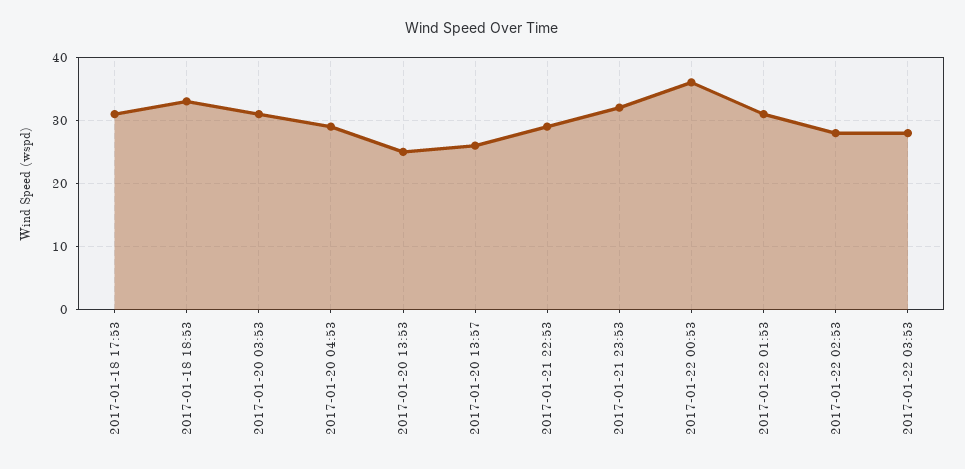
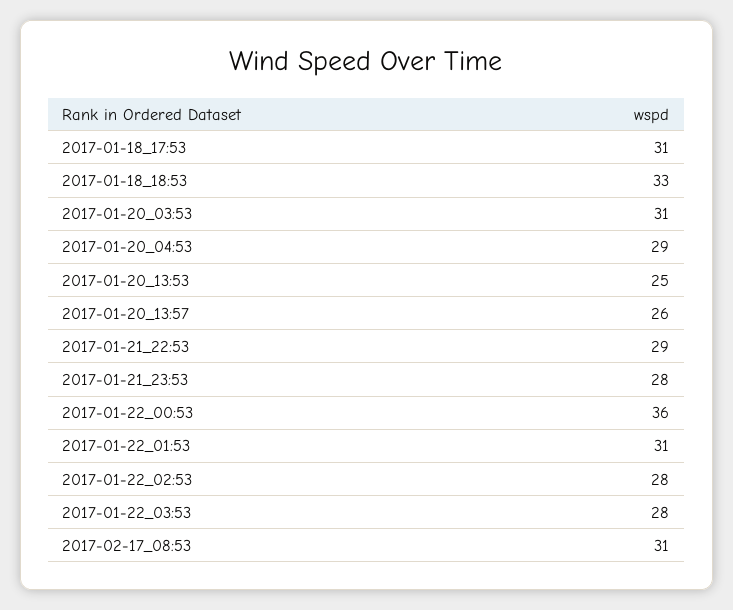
2017-01-21 23:53: 32 -> 28
2017-02-17_08:53: none -> 31

